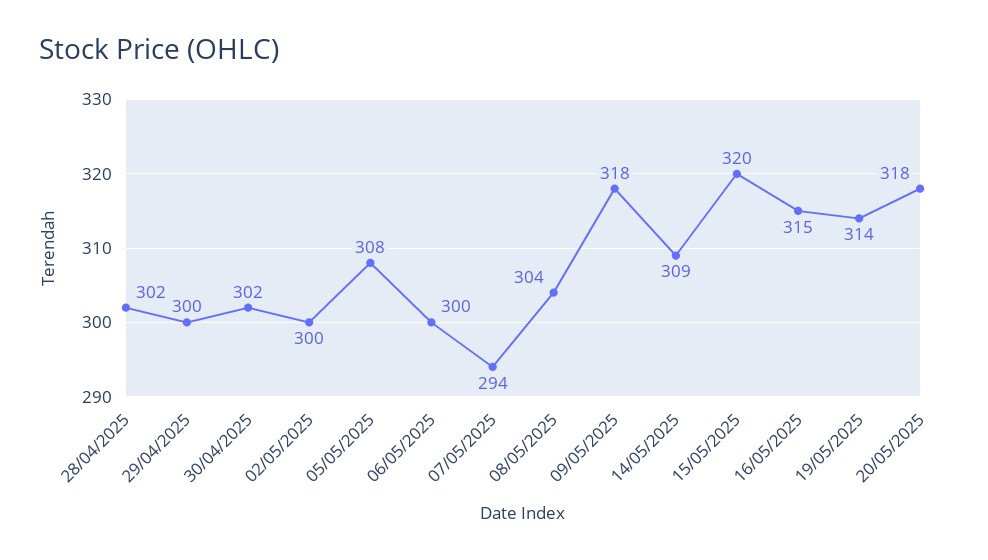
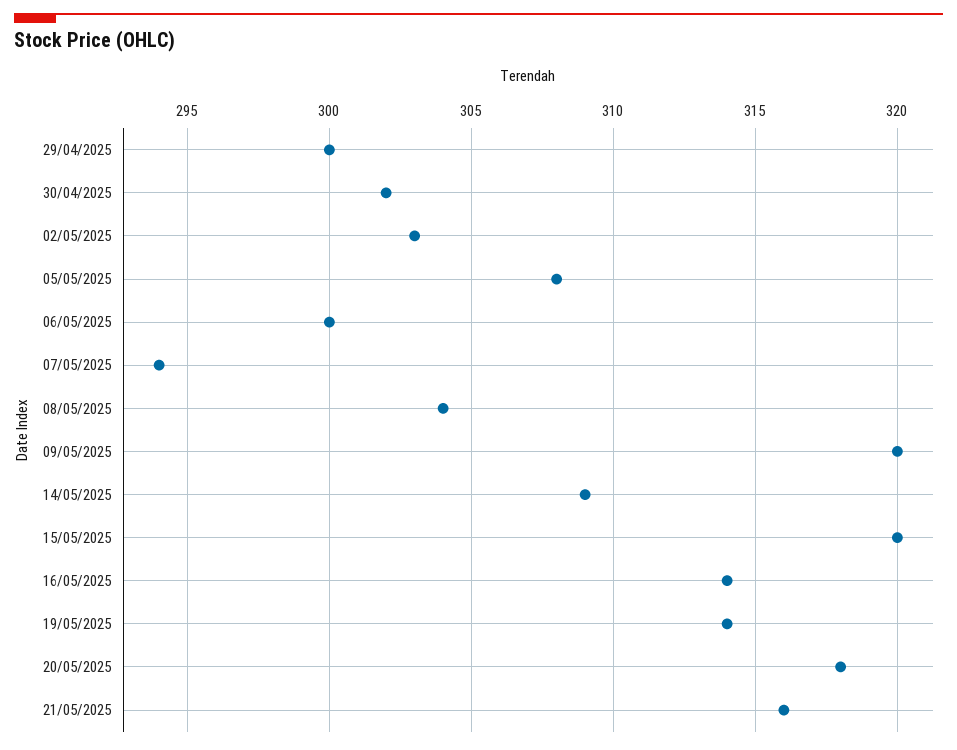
28/04/2025: 302 -> none
02/05/2025: 300 -> 303
09/05/2025: 318 -> 320
16/05/2025: 315 -> 314
21/05/2025: none -> 316

